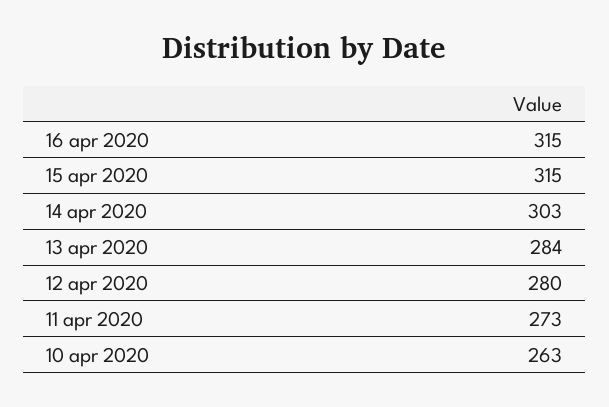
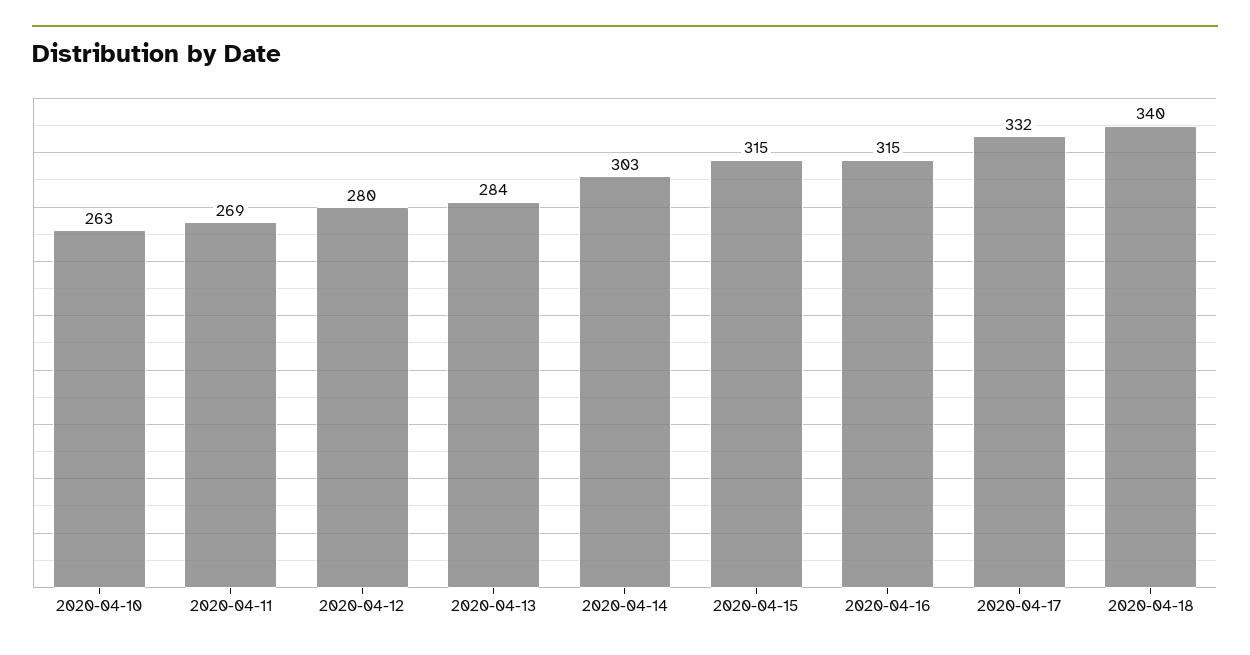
11 apr 2020: 273 -> 269
2020-04-17: none -> 332
2020-04-18: none -> 340

